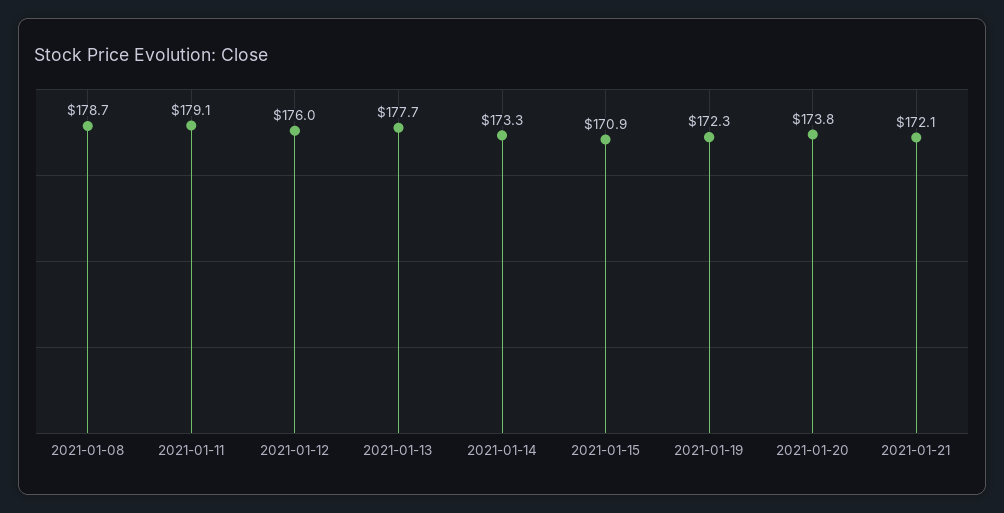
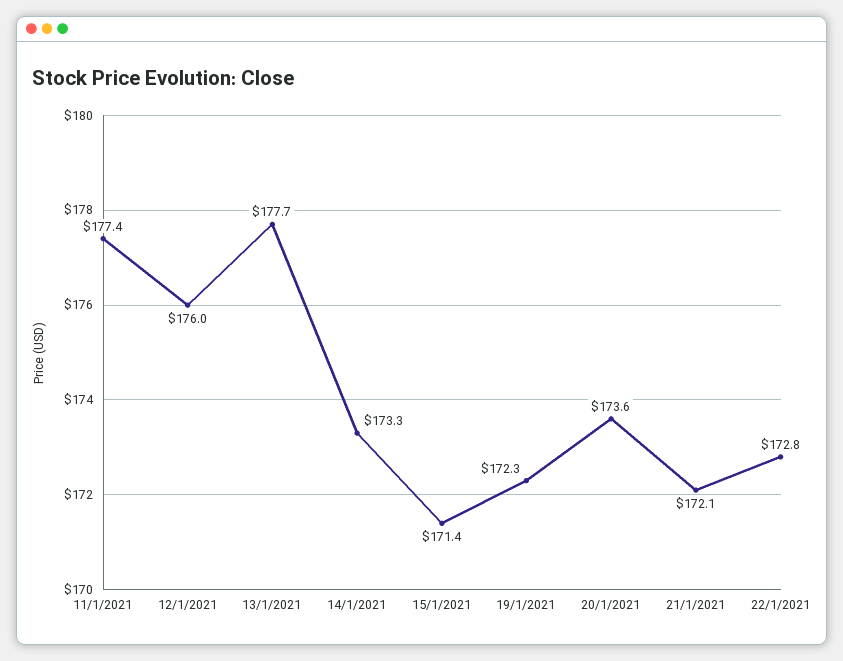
2021-01-08: 178.7 -> none
2021-01-11: 179.1 -> 177.4
2021-01-15: 170.9 -> 171.4
2021-01-20: 173.8 -> 173.6
22/1/2021: none -> 172.8

